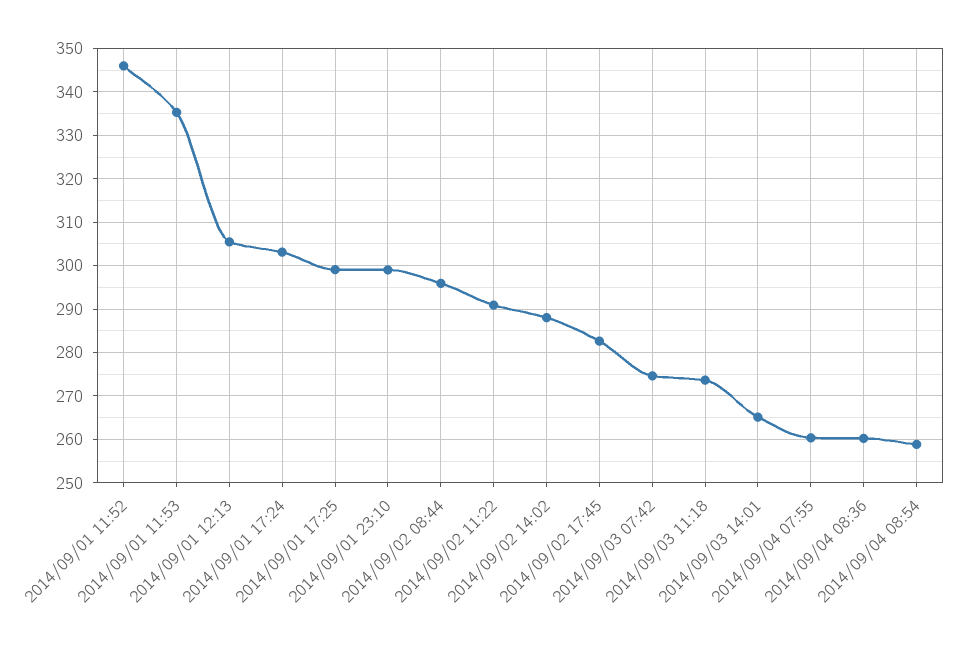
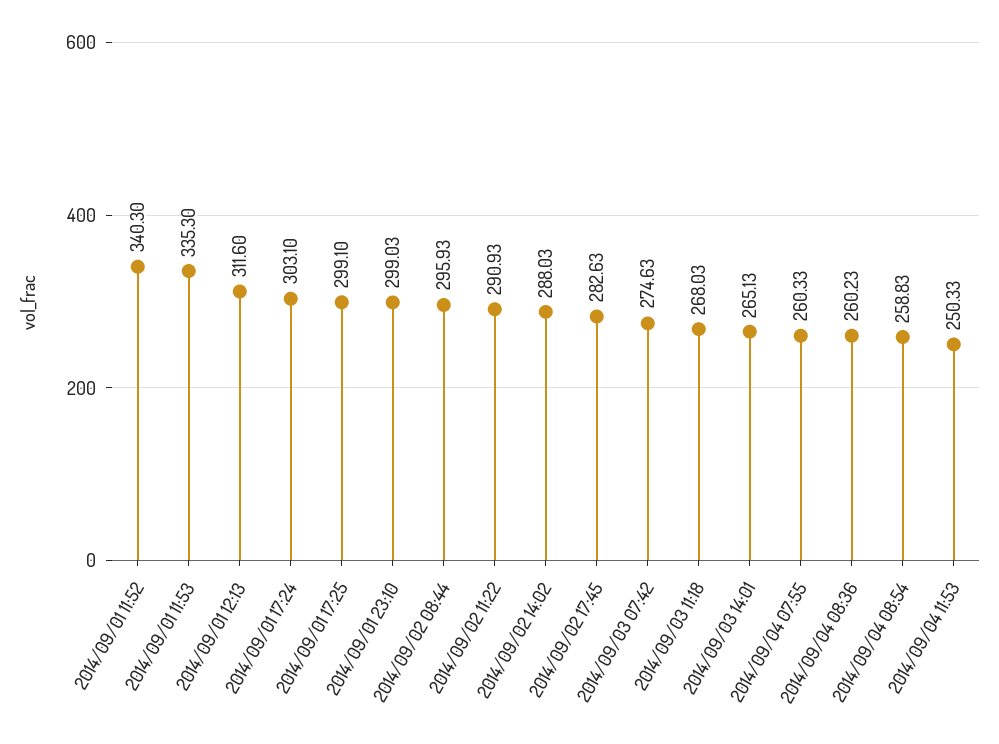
2014/09/01 11:52: 346 -> 340.3
2014/09/01 12:13: 306 -> 311.6
2014/09/03 11:18: 274 -> 268.03
2014/09/04 11:53: none -> 250.33

